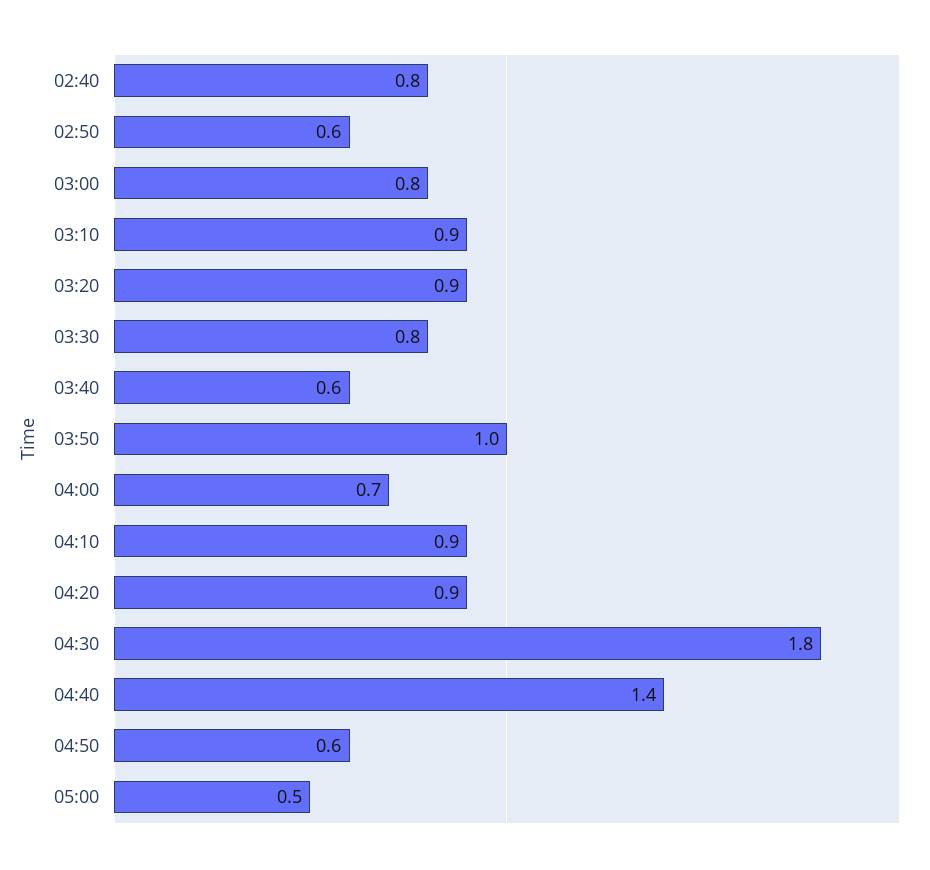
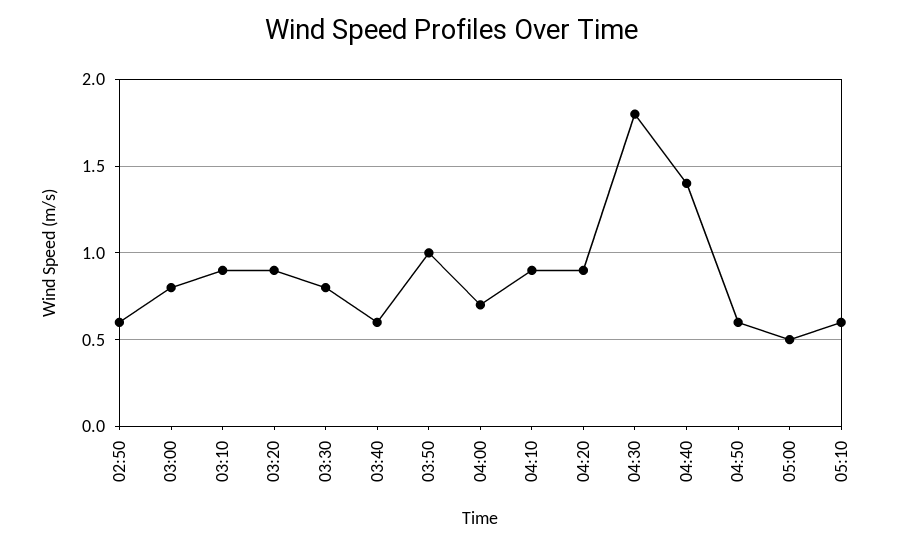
02:40: 0.8 -> none
05:10: none -> 0.6

